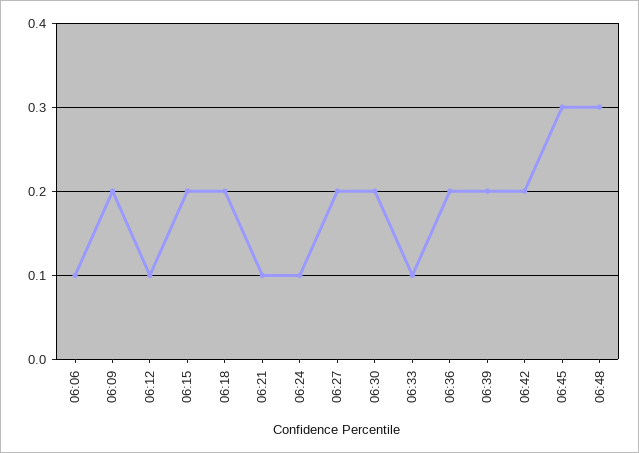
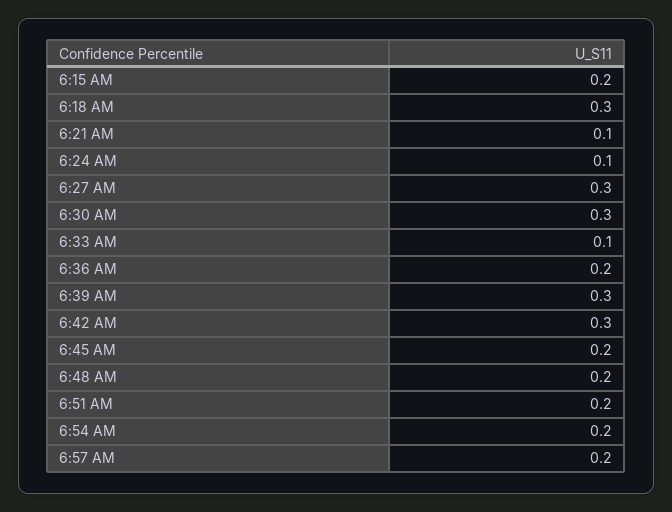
06:06: 0.1 -> none
06:09: 0.2 -> none
06:12: 0.1 -> none
06:18: 0.2 -> 0.3
06:27: 0.2 -> 0.3
06:30: 0.2 -> 0.3
06:39: 0.2 -> 0.3
06:42: 0.2 -> 0.3
06:45: 0.3 -> 0.2
06:48: 0.3 -> 0.2
6:51 AM: none -> 0.2
6:54 AM: none -> 0.2
6:57 AM: none -> 0.2

